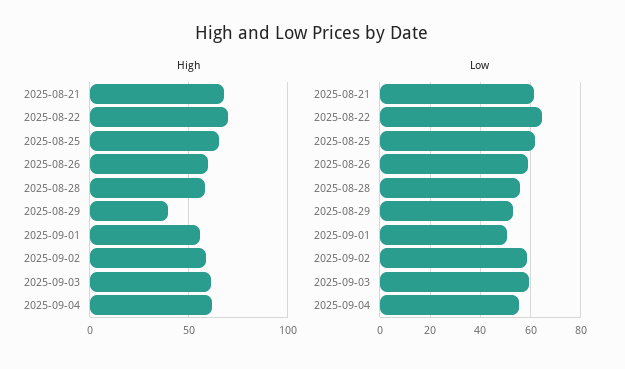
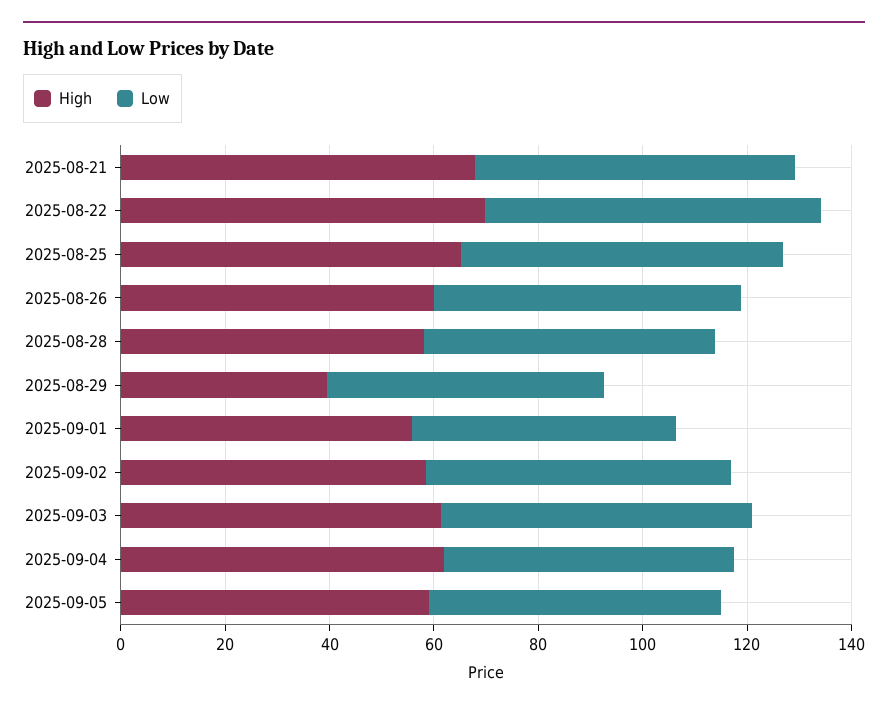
High, 2025-09-05: none -> 60
Low, 2025-09-05: none -> 55

